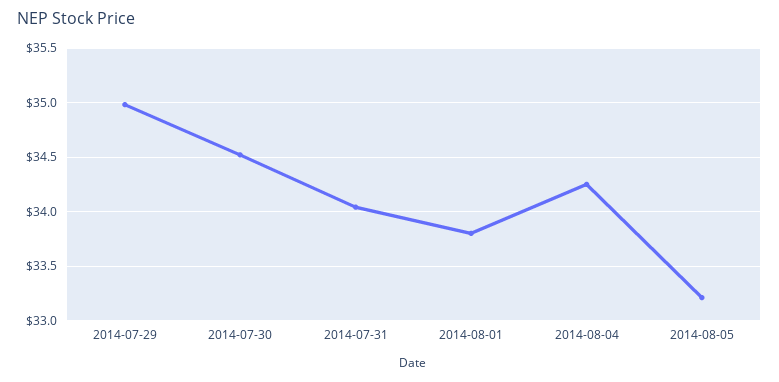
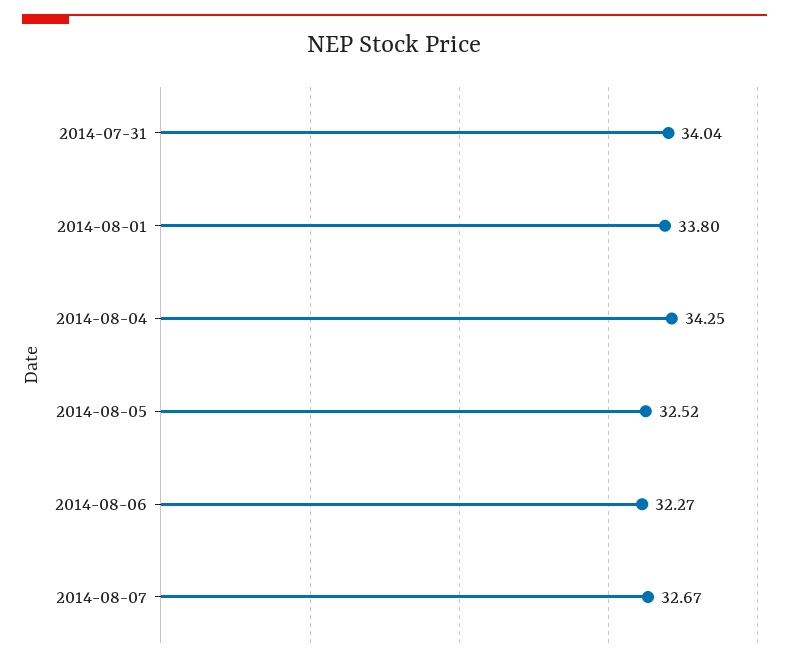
2014-07-29: 35 -> none
2014-07-30: 34.5 -> none
2014-08-05: 33.2 -> 32.52
2014-08-06: none -> 32.27
2014-08-07: none -> 32.67

